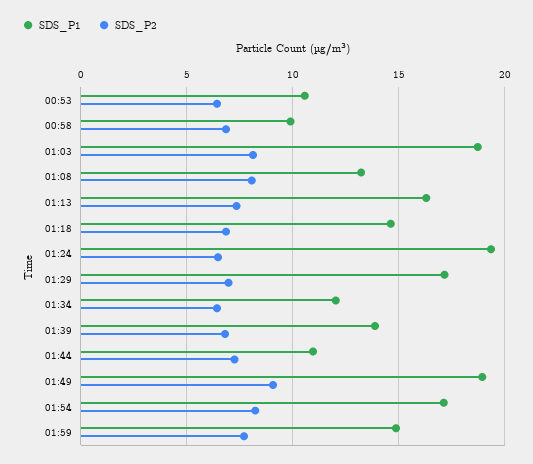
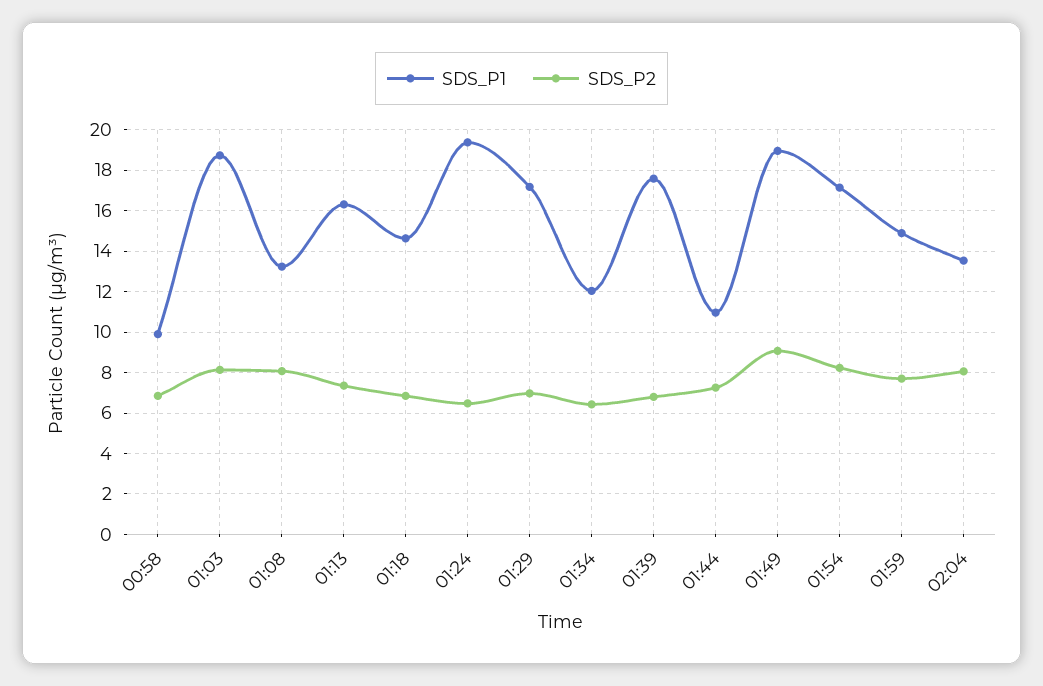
SDS_P1, 00:53: 10.5 -> none
SDS_P2, 00:53: 6.5 -> none
SDS_P1, 01:39: 14 -> 17.5
SDS_P1, 02:04: none -> 13.5
SDS_P2, 02:04: none -> 8

